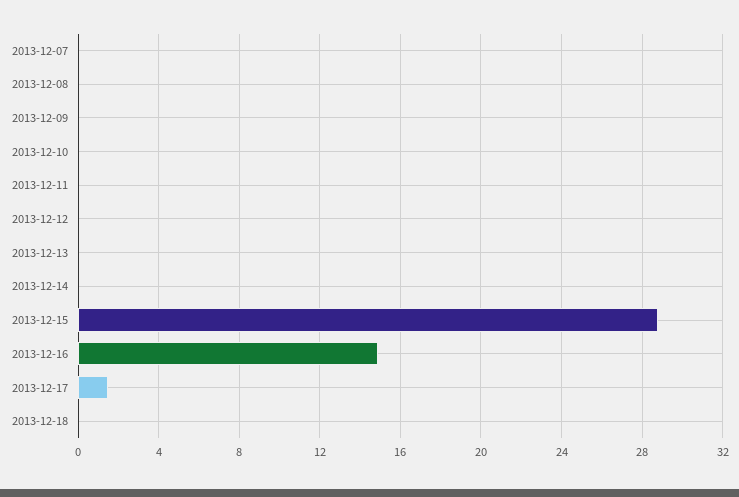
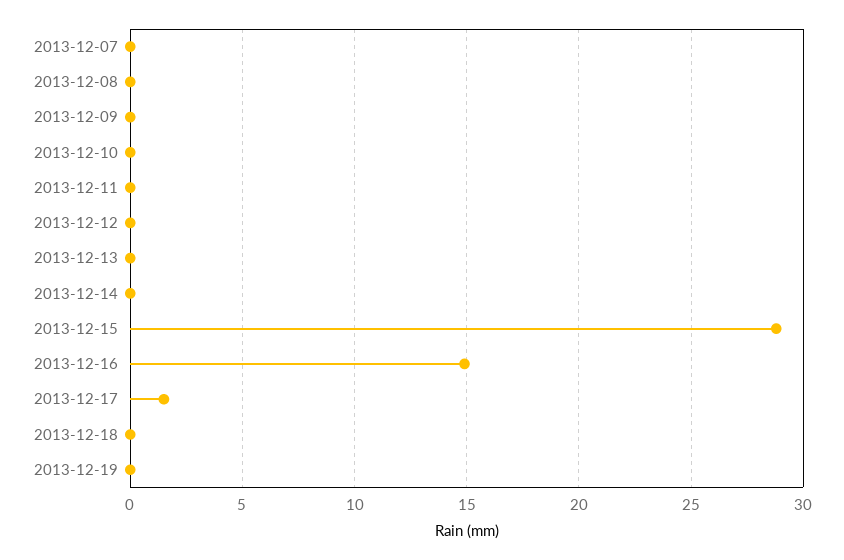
2013-12-19: none -> 0

